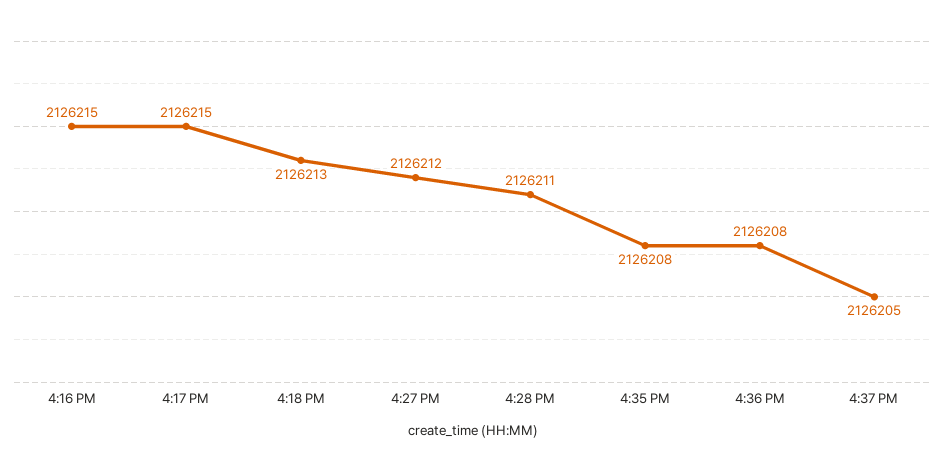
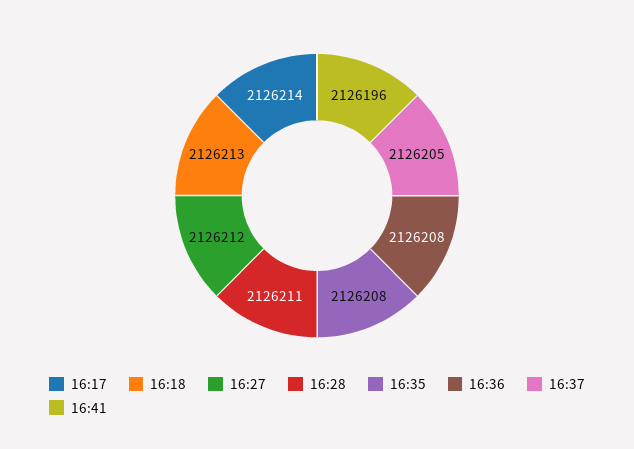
4:16 PM: 2126215 -> none
4:17 PM: 2126215 -> 2126214
16:41: none -> 2126196

